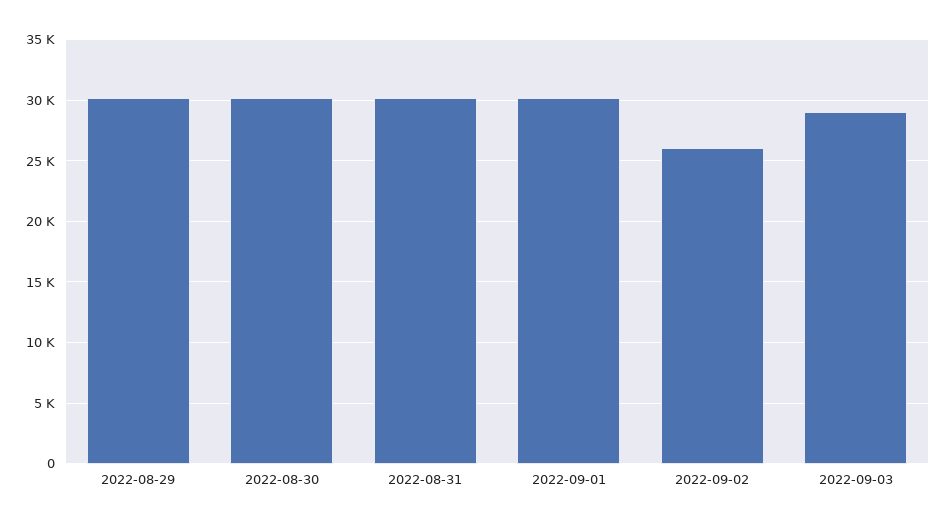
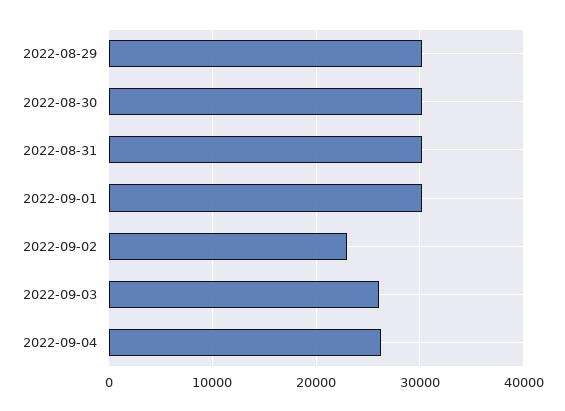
2022-09-02: 26000 -> 23000
2022-09-03: 29000 -> 26000
2022-09-04: none -> 26000

